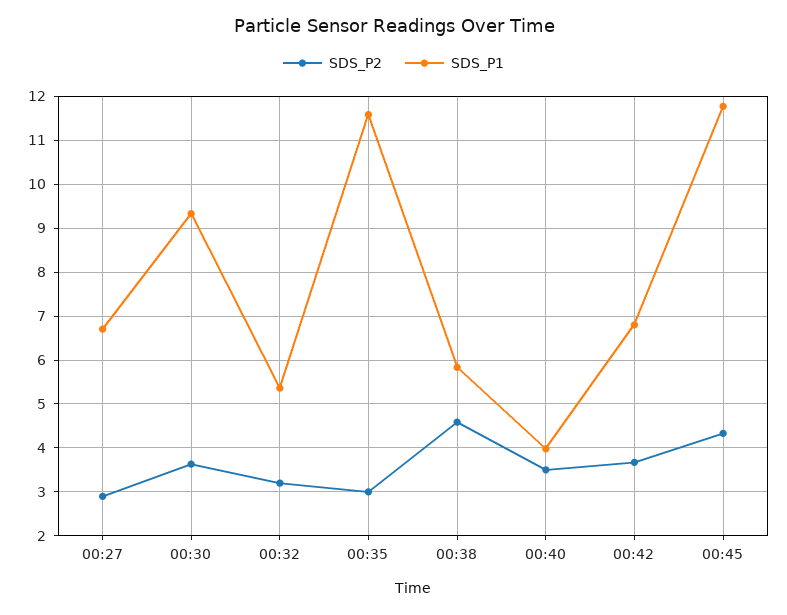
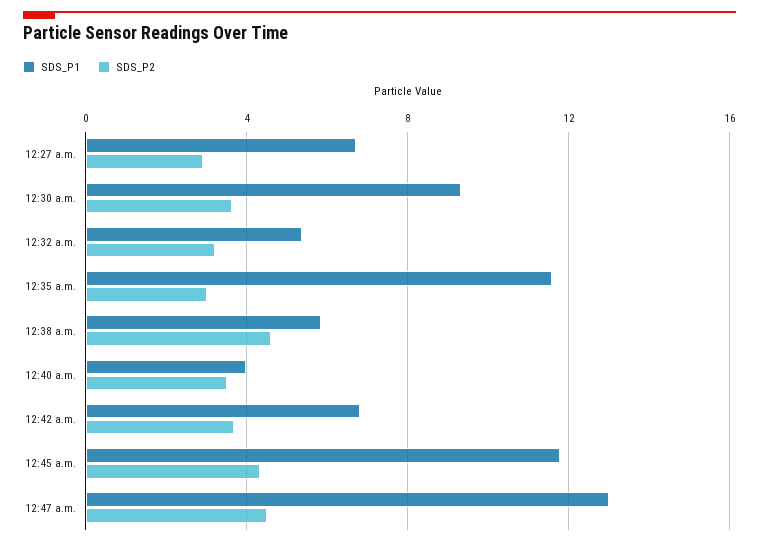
SDS_P1, 12:47 a.m.: none -> 13
SDS_P2, 12:47 a.m.: none -> 4.5

